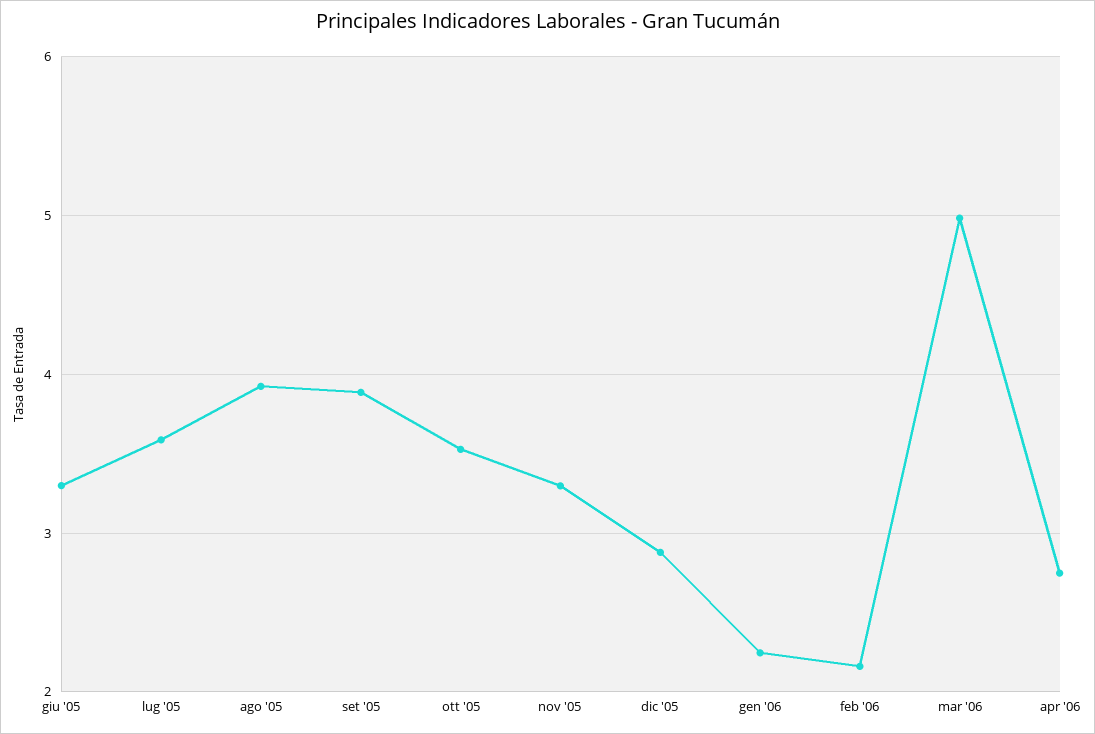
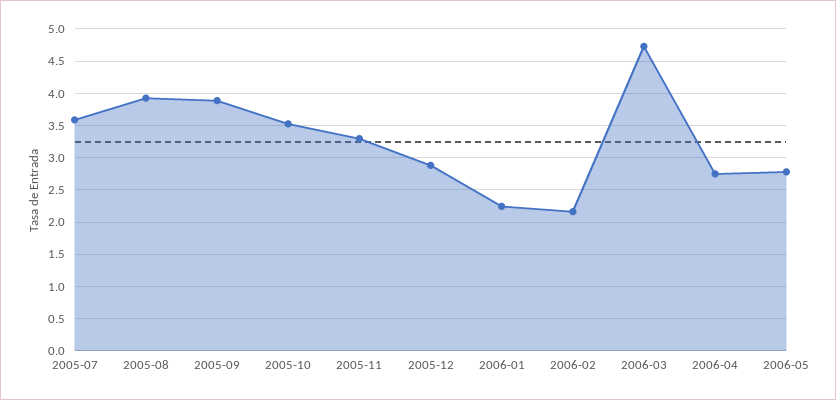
giu '05: 3.3 -> none
mar '06: 5 -> 4.7
2006-05: none -> 2.8

